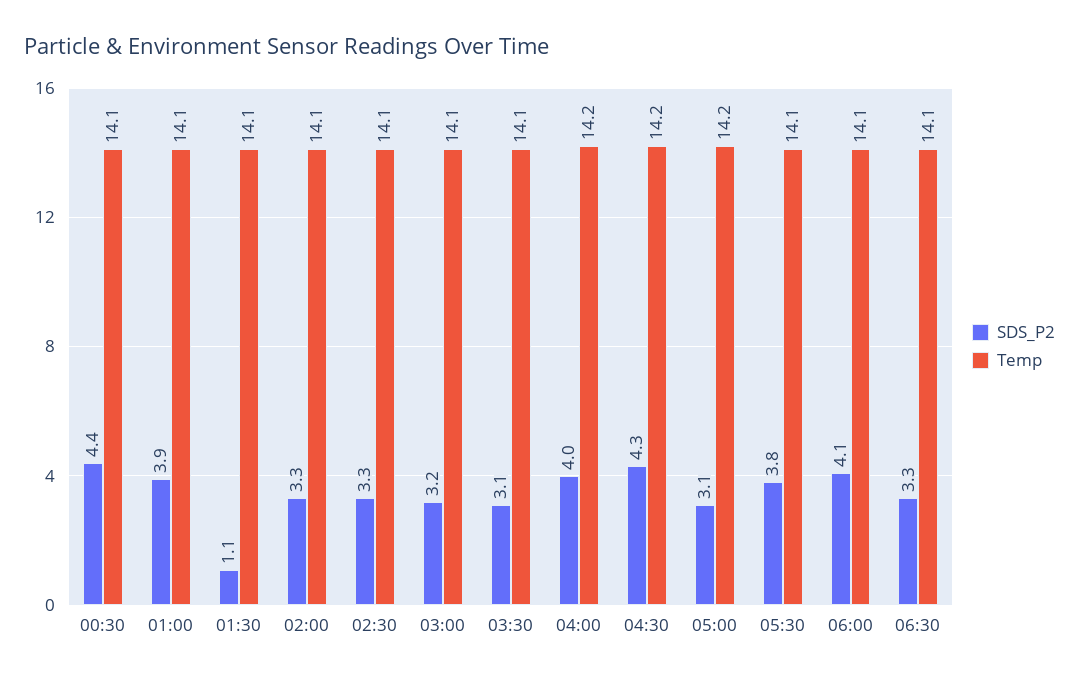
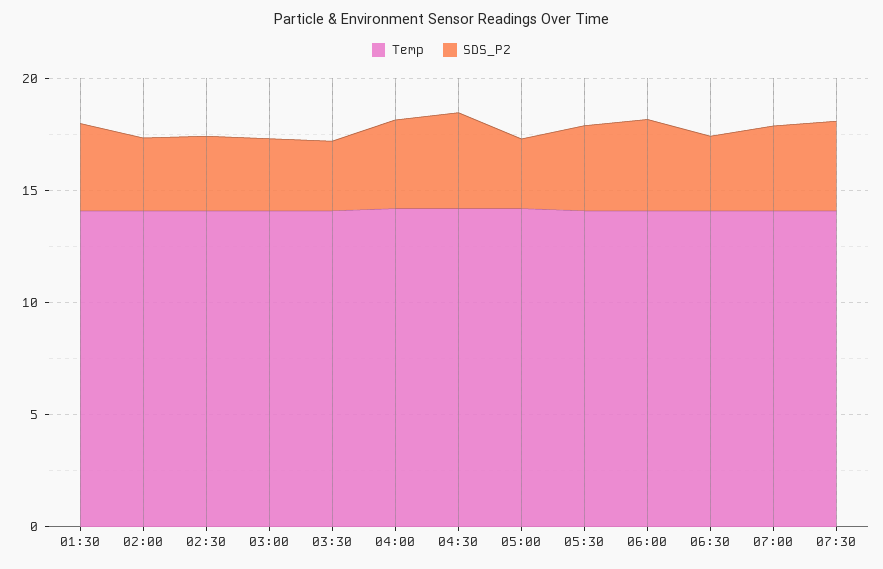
SDS_P2, 00:30: 4.4 -> none
Temp, 00:30: 14.1 -> none
SDS_P2, 01:00: 3.9 -> none
Temp, 01:00: 14.1 -> none
SDS_P2, 01:30: 1.1 -> 4
Temp, 07:00: none -> 14
SDS_P2, 07:00: none -> 4
Temp, 07:30: none -> 14
SDS_P2, 07:30: none -> 4

